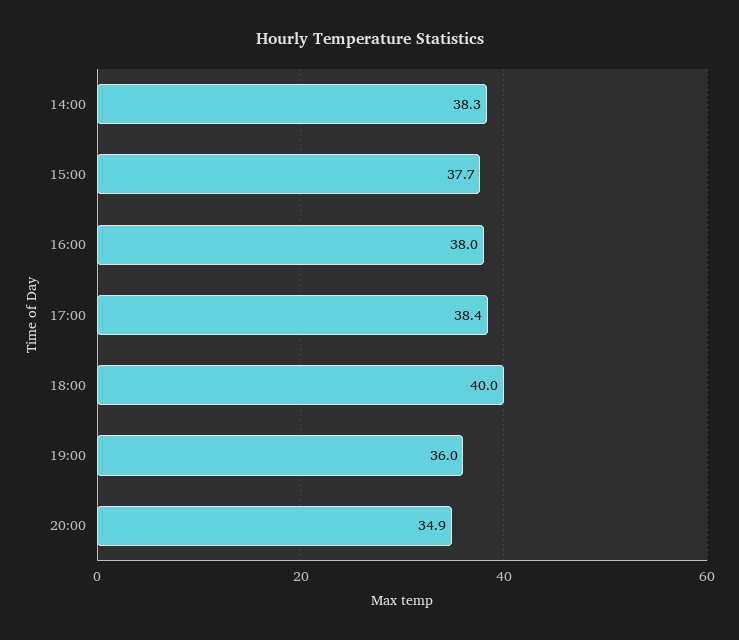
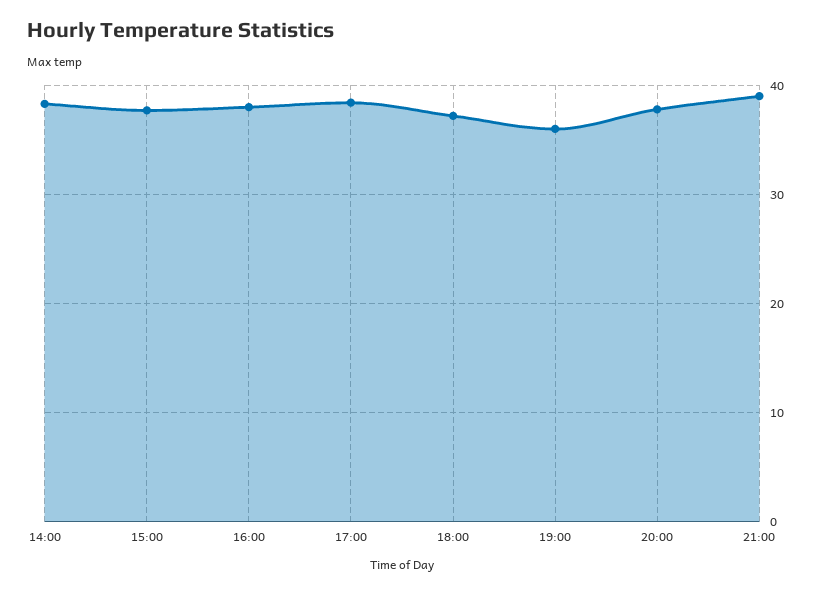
18:00: 40 -> 37
20:00: 34.9 -> 38
21:00: none -> 39

